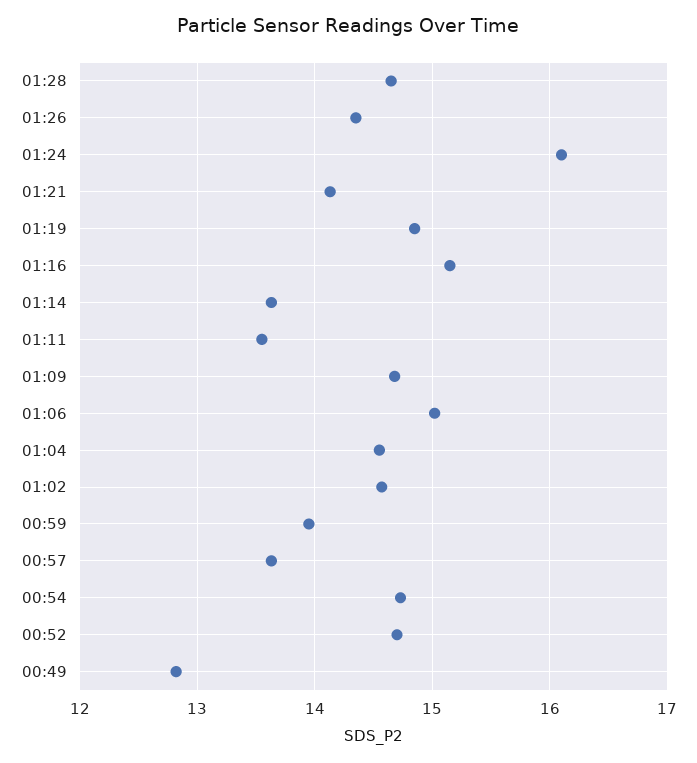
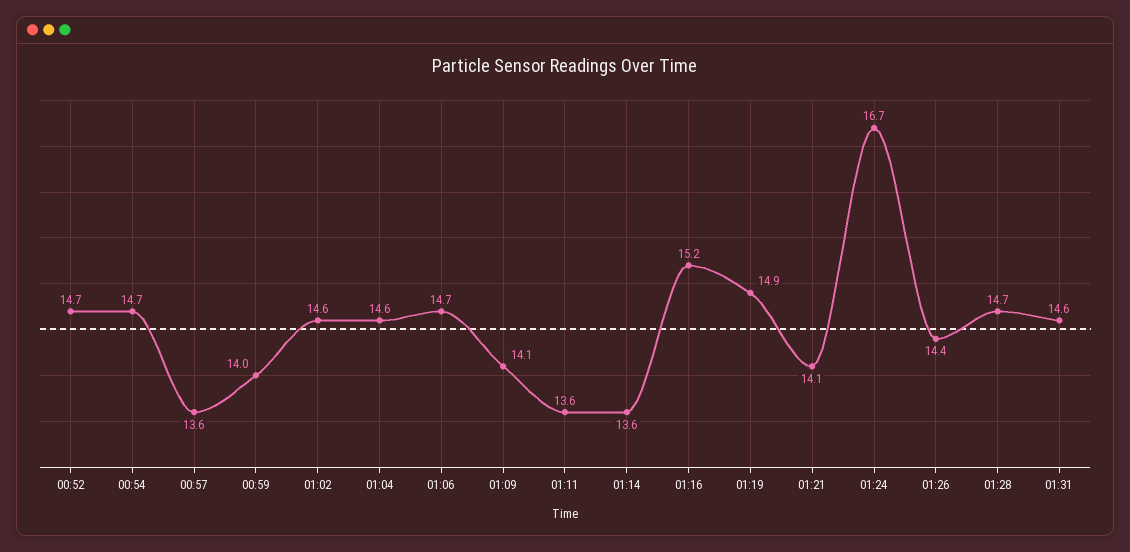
01:24: 16.1 -> 16.7
01:09: 14.7 -> 14.1
01:06: 15 -> 14.7
00:49: 12.8 -> none
01:31: none -> 14.6

